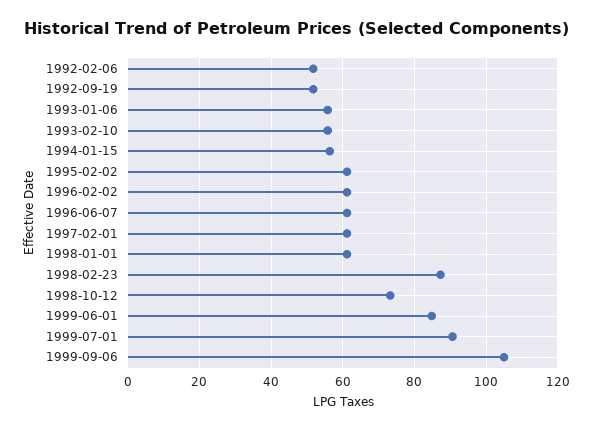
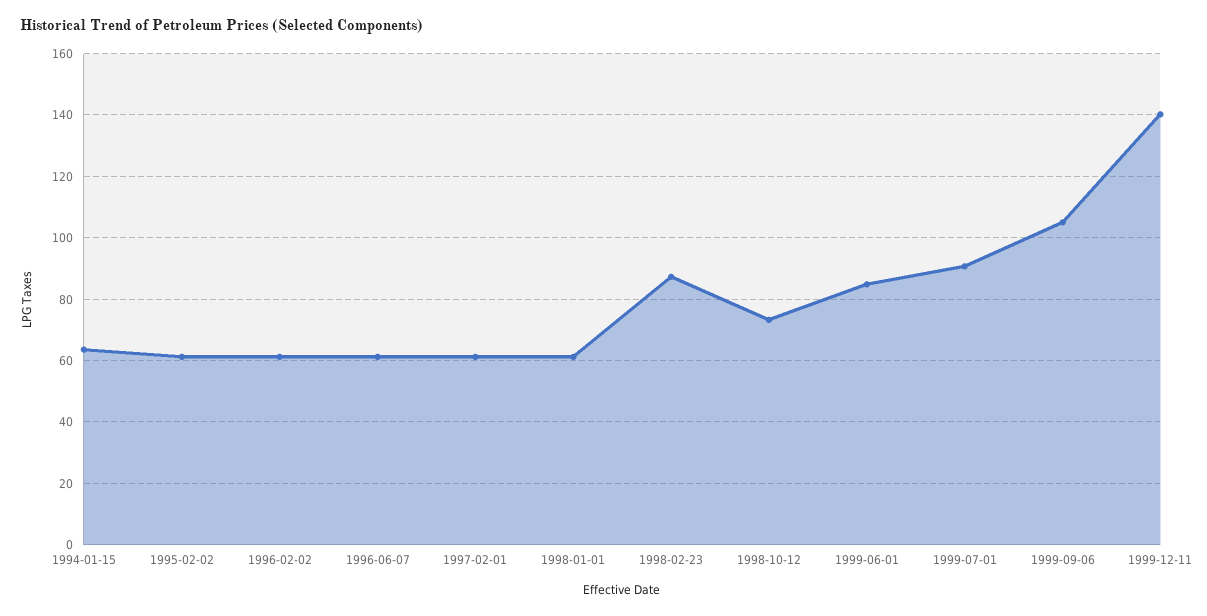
1992-02-06: 52 -> none
1992-09-19: 52 -> none
1993-01-06: 56 -> none
1993-02-10: 56 -> none
1994-01-15: 56 -> 64
1999-12-11: none -> 140

